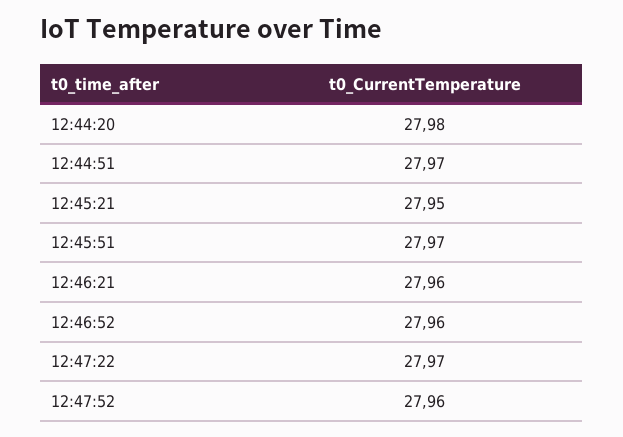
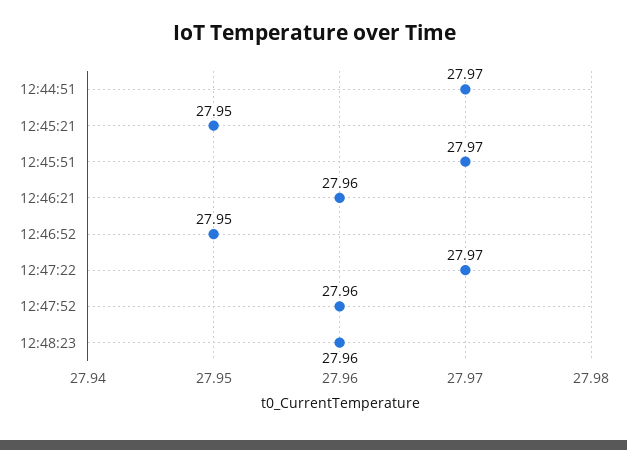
12:44:20: 27.98 -> none
12:46:52: 27.96 -> 27.95
12:48:23: none -> 27.96

